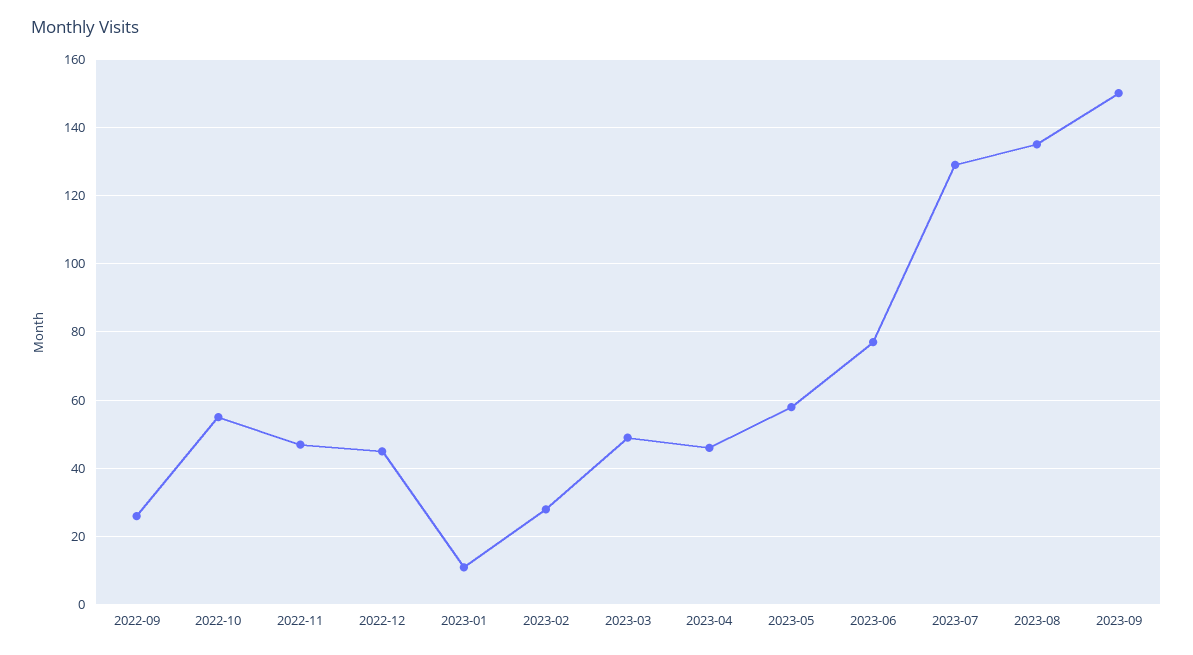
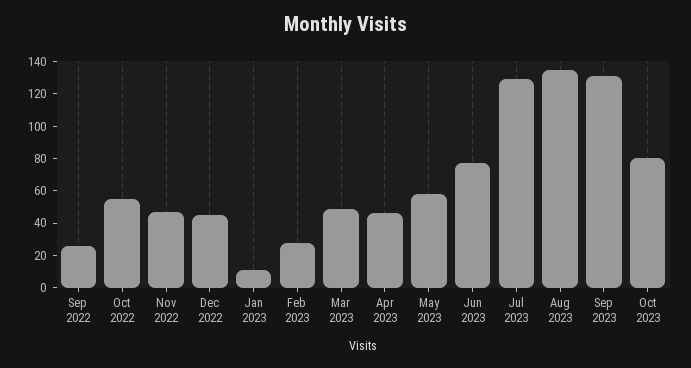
2023-09: 150 -> 130
Oct 2023: none -> 80

